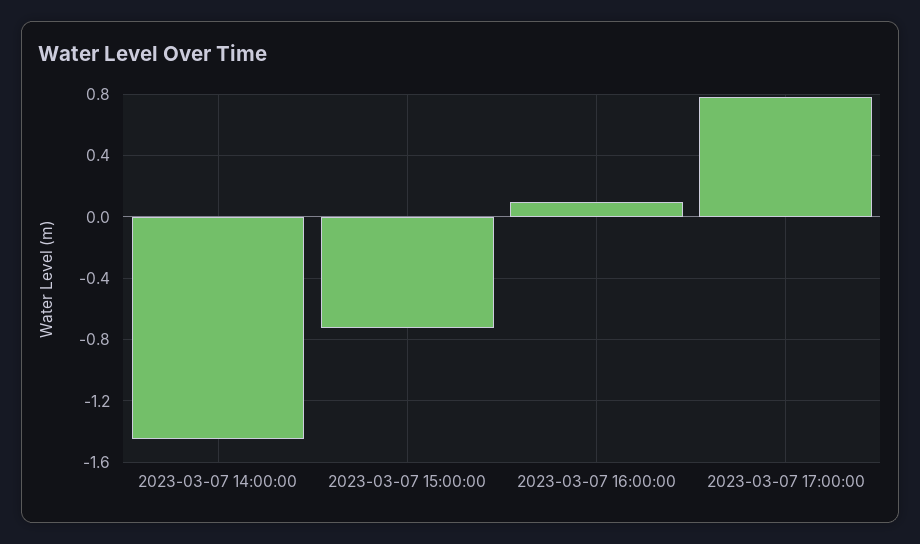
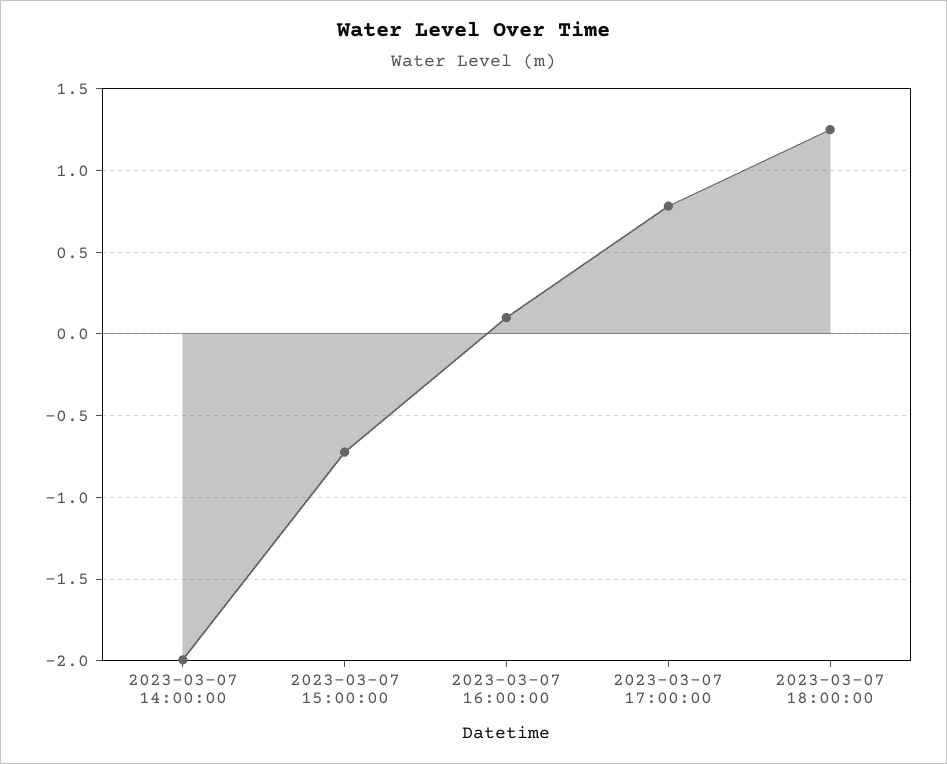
2023-03-07 14:00:00: -1.45 -> -2
2023-03-07 18:00:00: none -> 1.25

